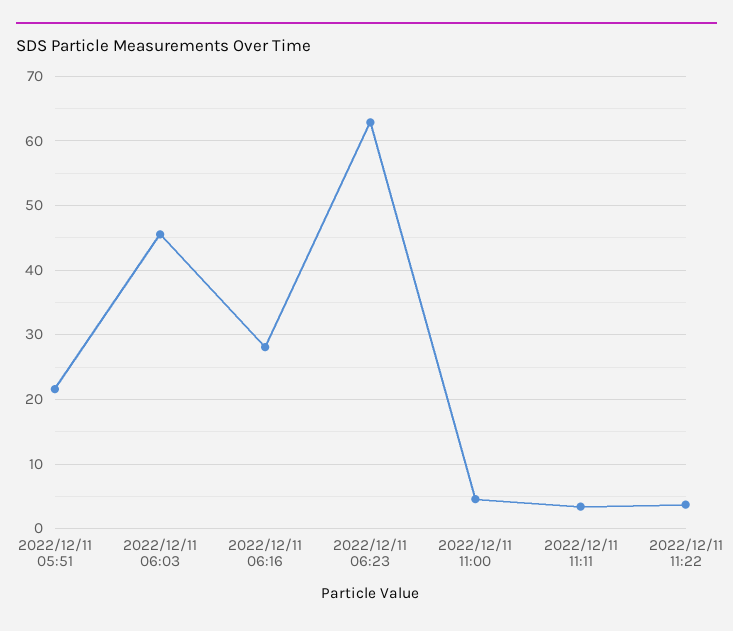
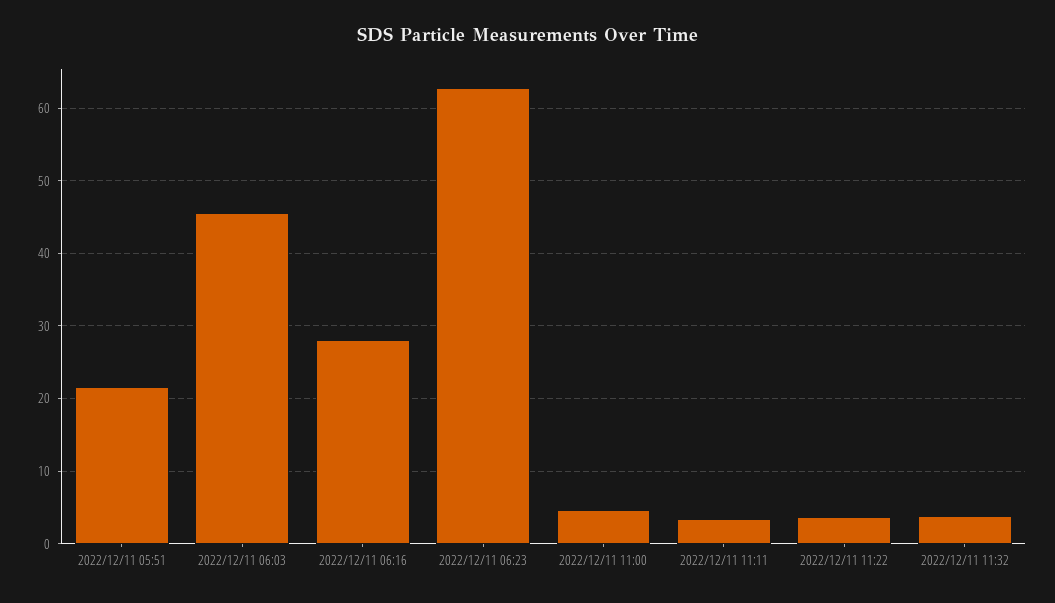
2022/12/11 11:32: none -> 4

